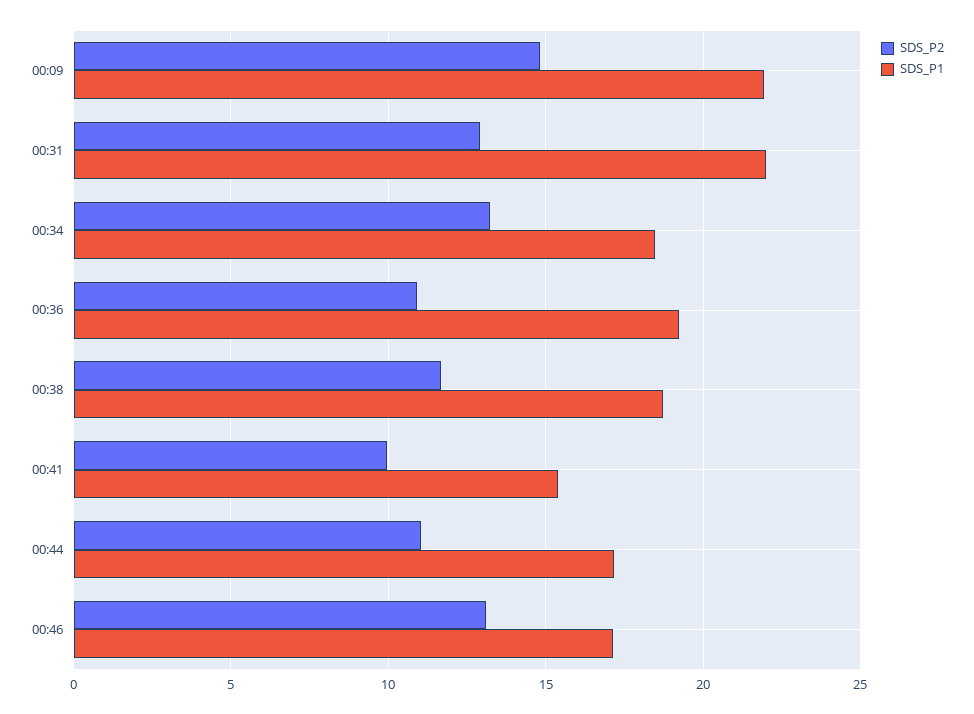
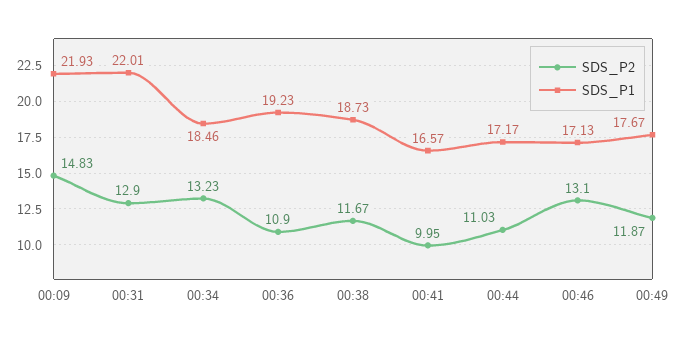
SDS_P1, 00:41: 15.5 -> 16.57
SDS_P2, 00:49: none -> 11.87
SDS_P1, 00:49: none -> 17.67

